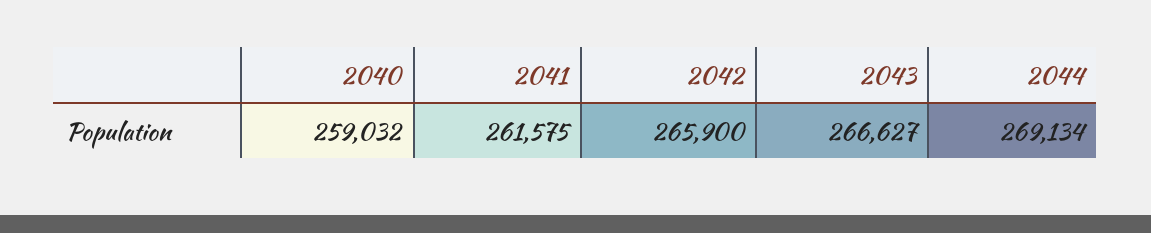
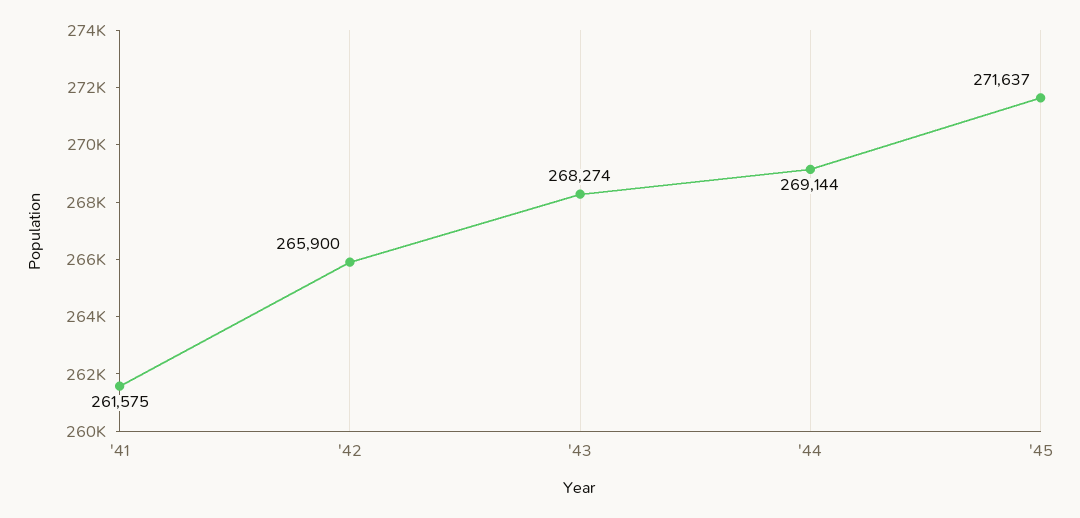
2040: 259032 -> none
2043: 266627 -> 268274
2044: 269134 -> 269144
'45: none -> 271637

